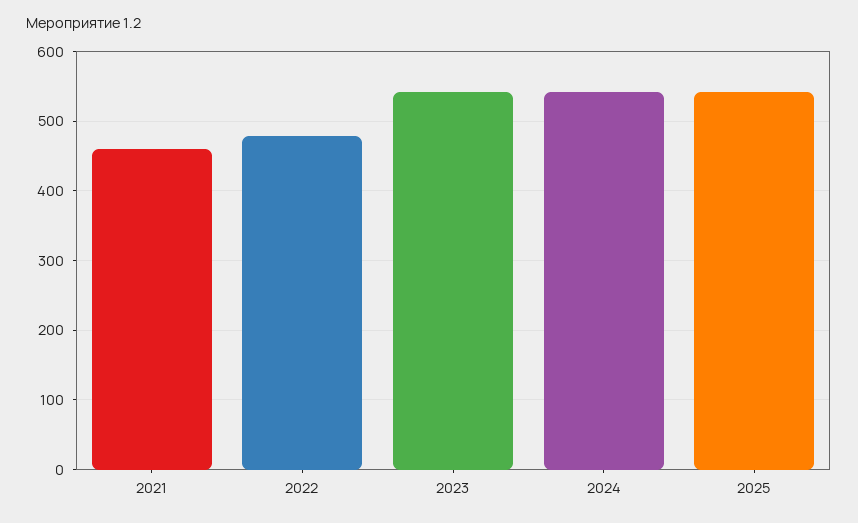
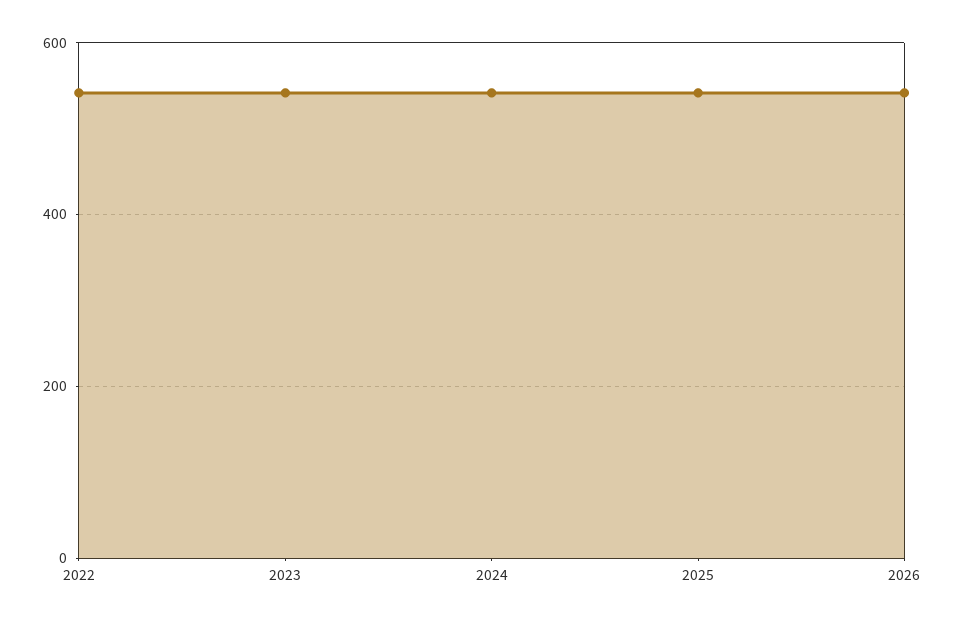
2021: 460 -> none
2022: 480 -> 540
2026: none -> 540

